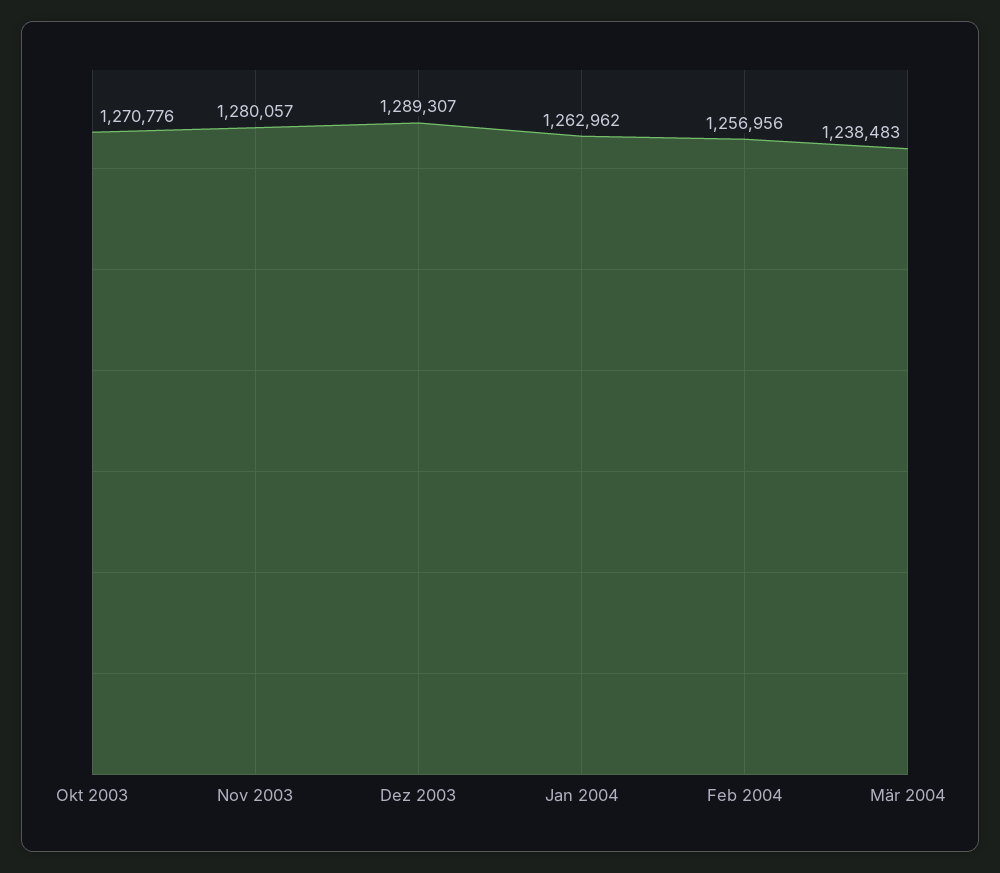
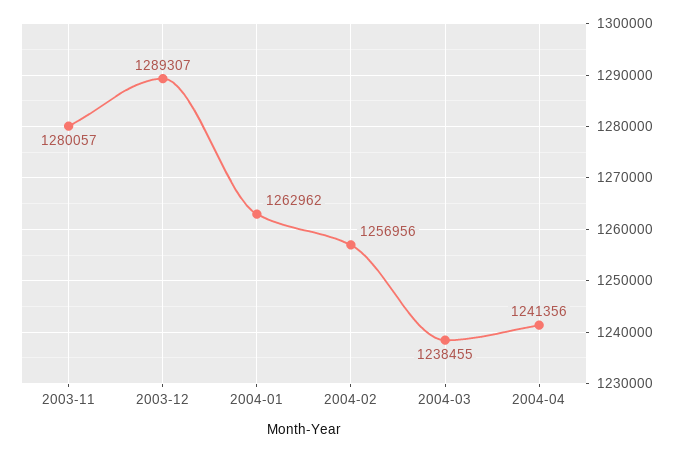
Okt 2003: 1270776 -> none
Mär 2004: 1238483 -> 1238455
2004-04: none -> 1241356

